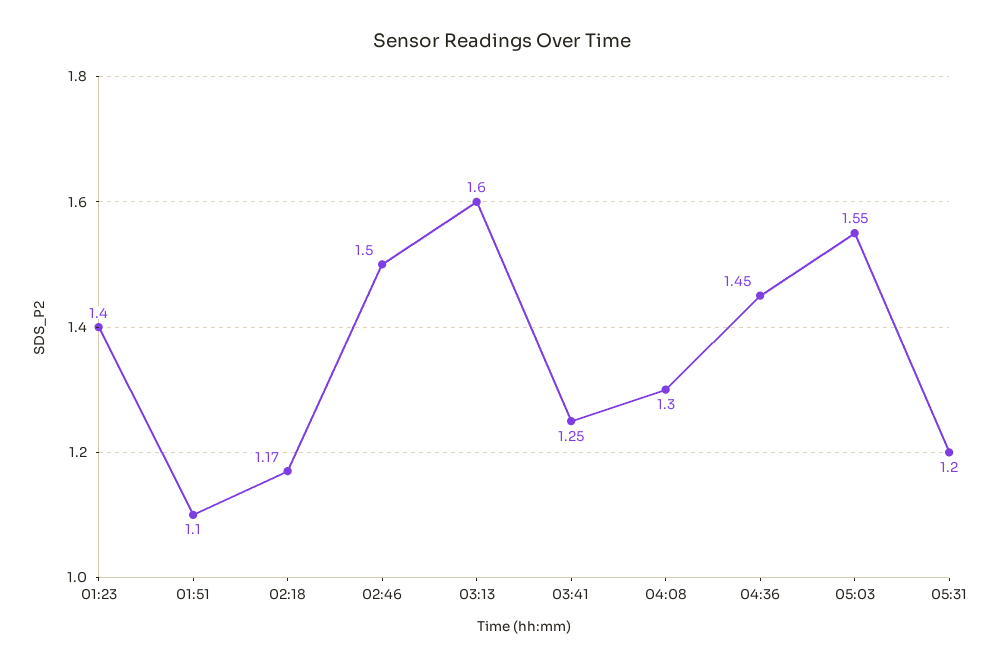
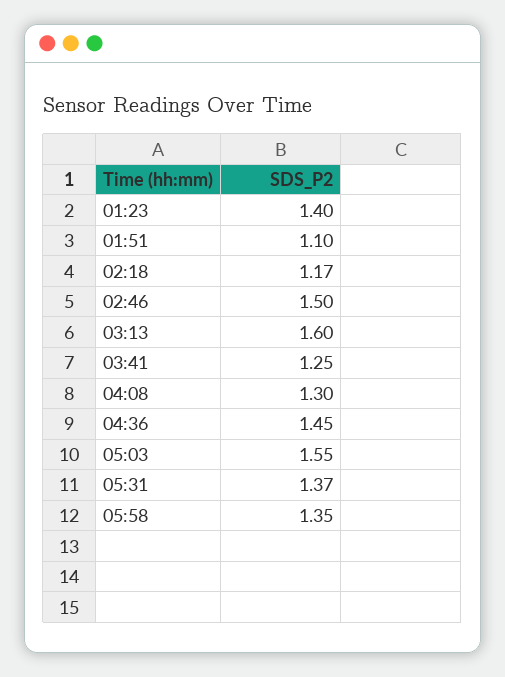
05:31: 1.2 -> 1.37
05:58: none -> 1.35

